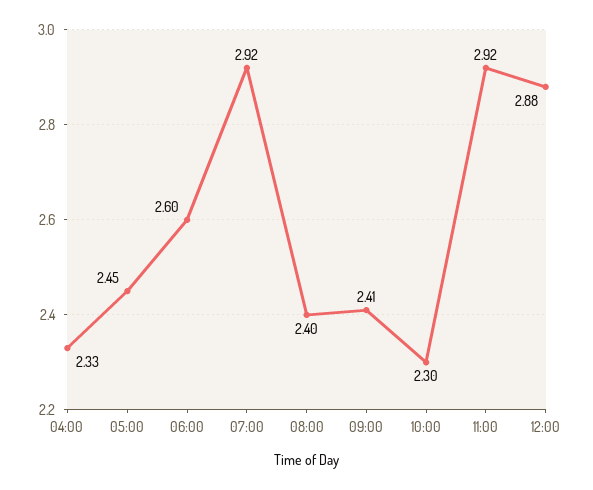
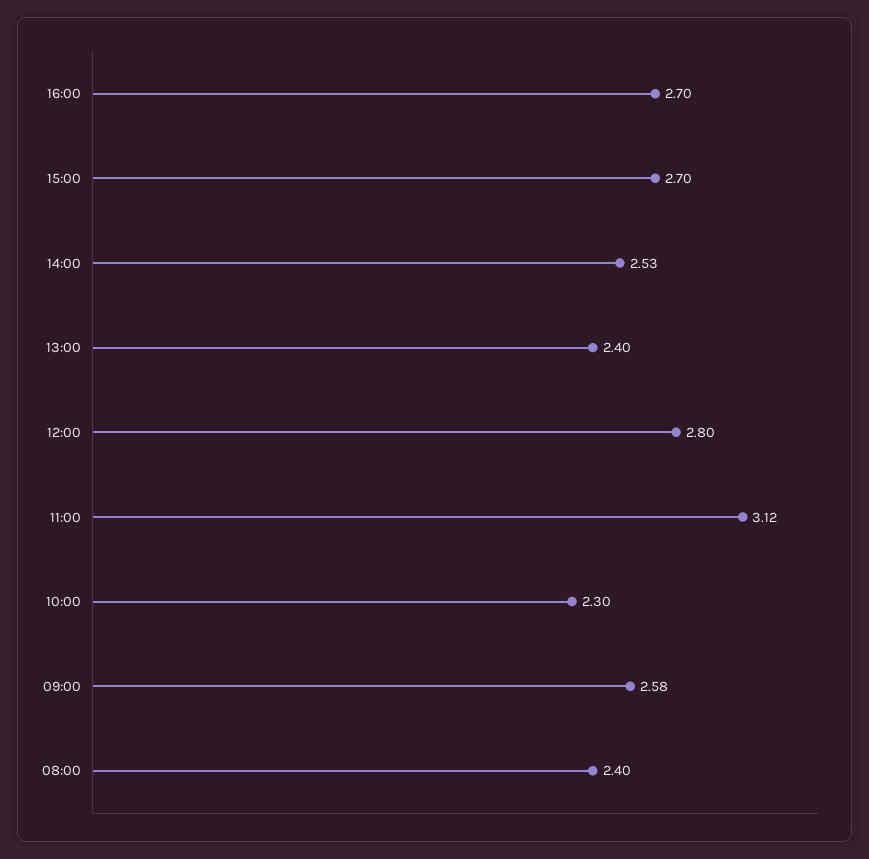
04:00: 2.33 -> none
05:00: 2.45 -> none
06:00: 2.6 -> none
07:00: 2.92 -> none
09:00: 2.41 -> 2.58
11:00: 2.92 -> 3.12
12:00: 2.88 -> 2.8
16:00: none -> 2.7
15:00: none -> 2.7
14:00: none -> 2.53
13:00: none -> 2.4

